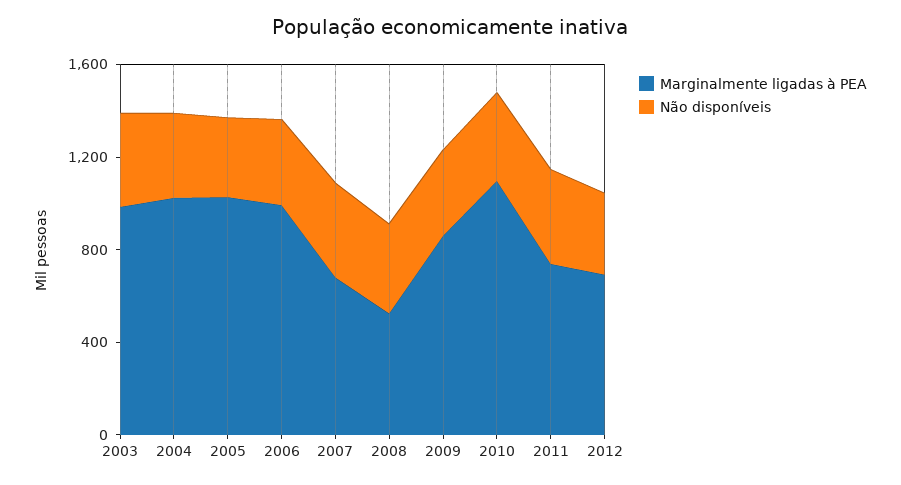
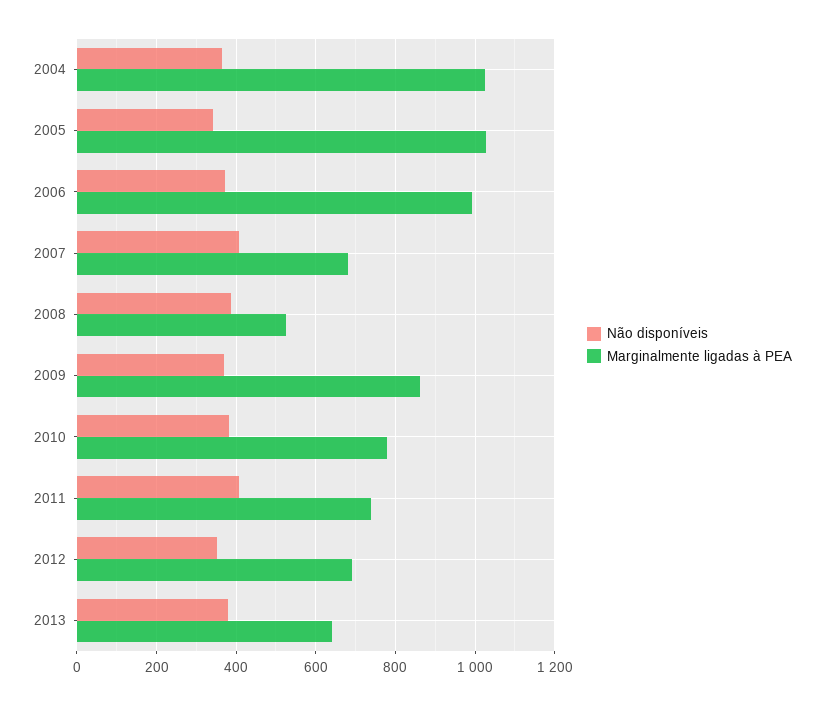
Marginalmente ligadas à PEA, 2003: 1000 -> none
Não disponíveis, 2003: 400 -> none
Marginalmente ligadas à PEA, 2010: 1100 -> 780
Não disponíveis, 2013: none -> 380
Marginalmente ligadas à PEA, 2013: none -> 640

